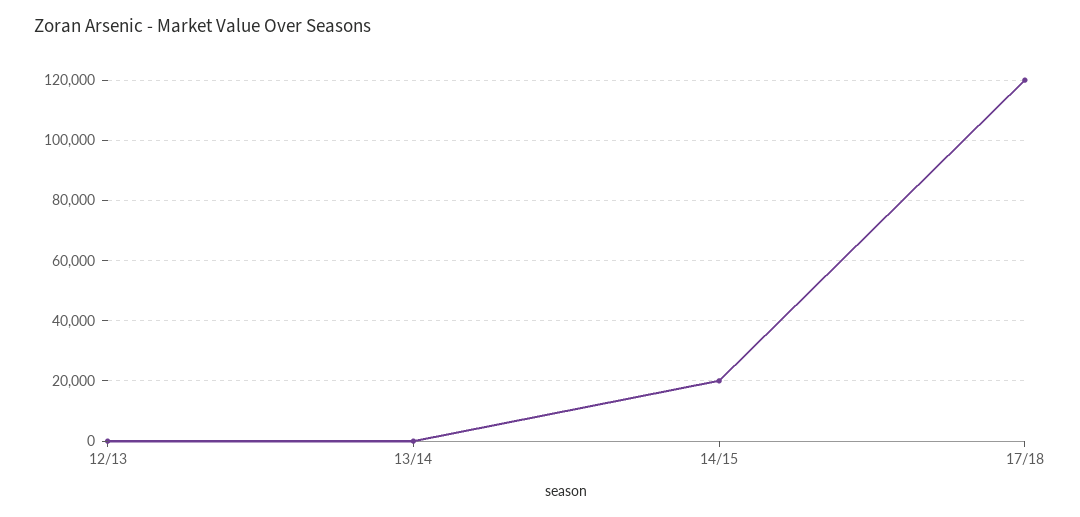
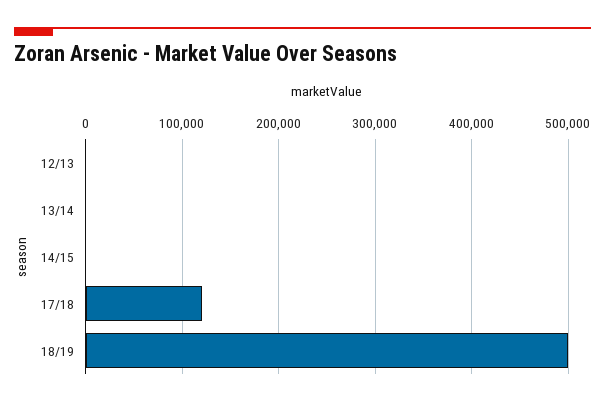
14/15: 20000 -> 0
18/19: none -> 500000

